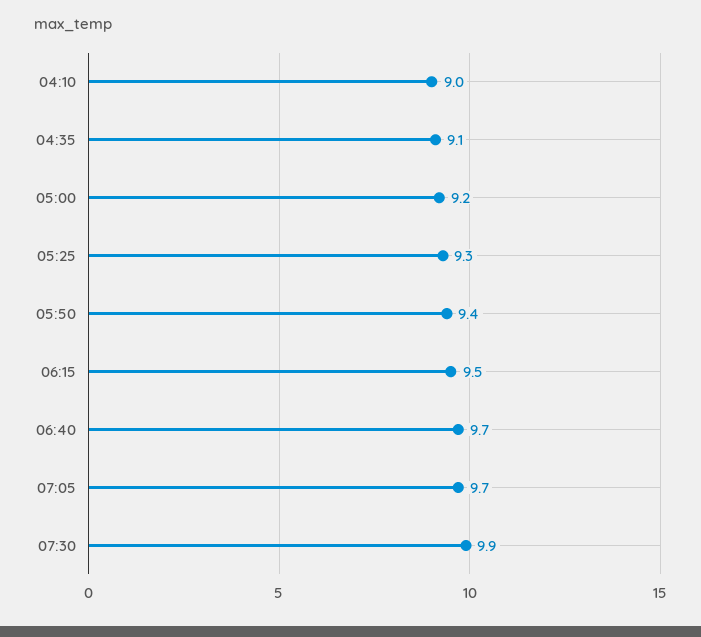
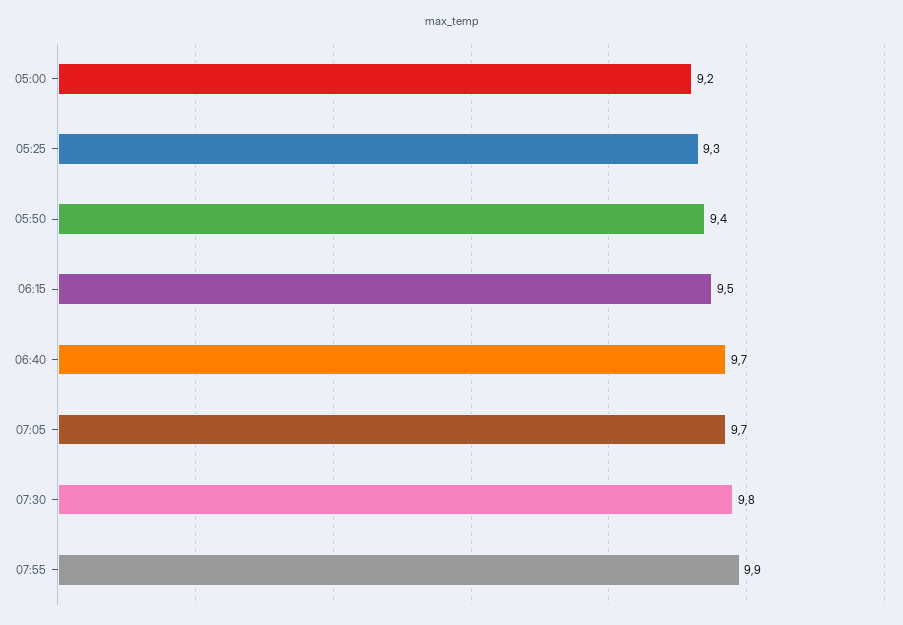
04:10: 9 -> none
04:35: 9.1 -> none
07:30: 9.9 -> 9.8
07:55: none -> 9.9

